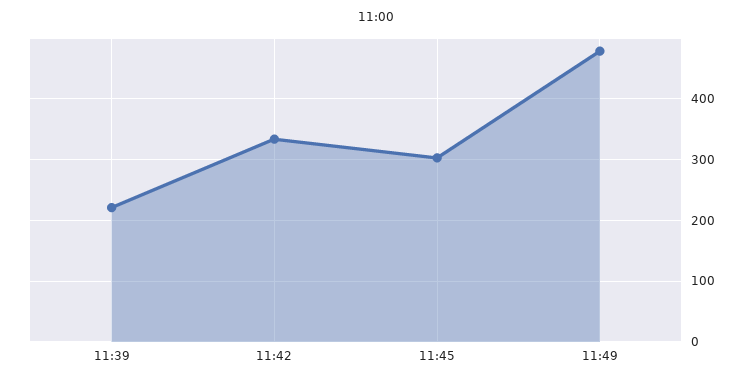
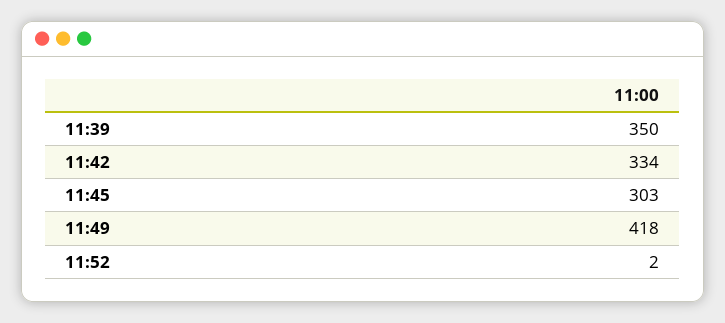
11:39: 220 -> 350
11:49: 480 -> 418
11:52: none -> 2

